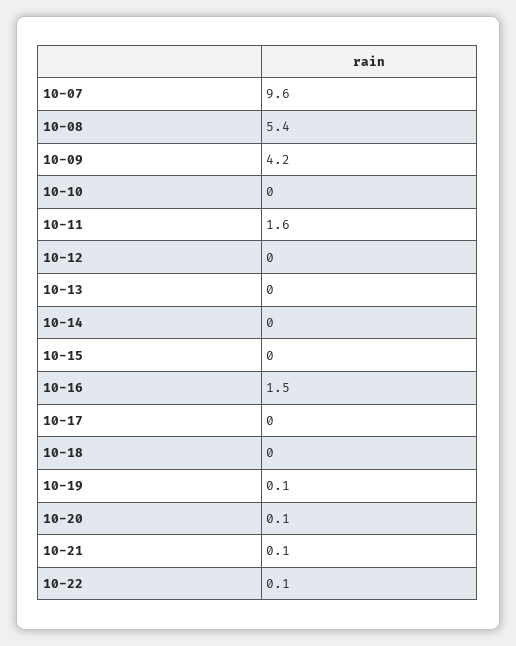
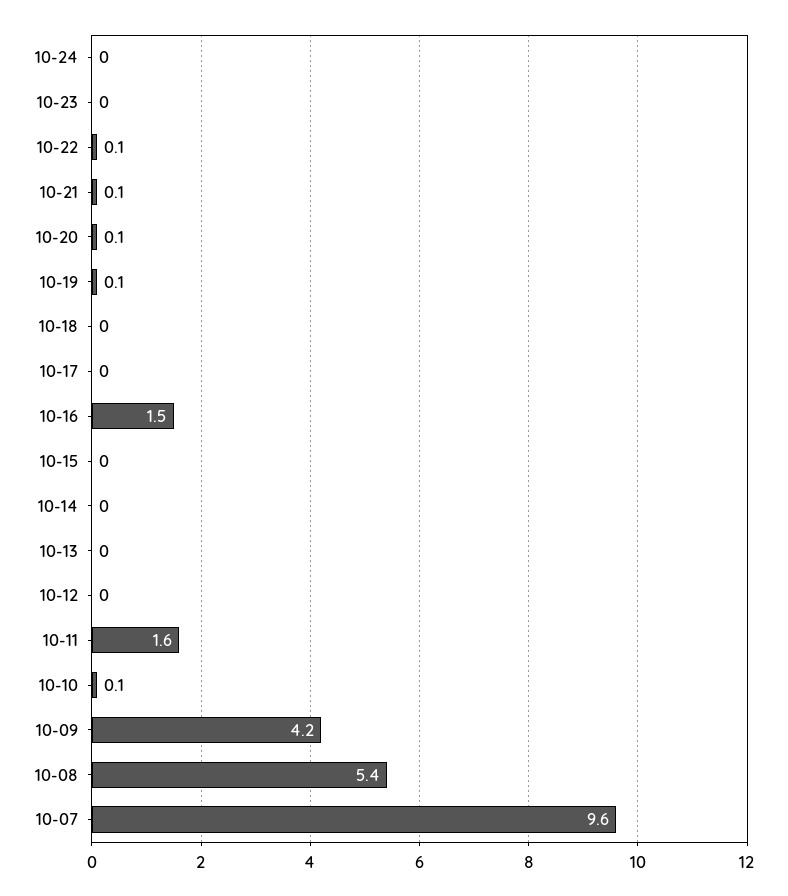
10-10: 0 -> 0.1
10-24: none -> 0
10-23: none -> 0

